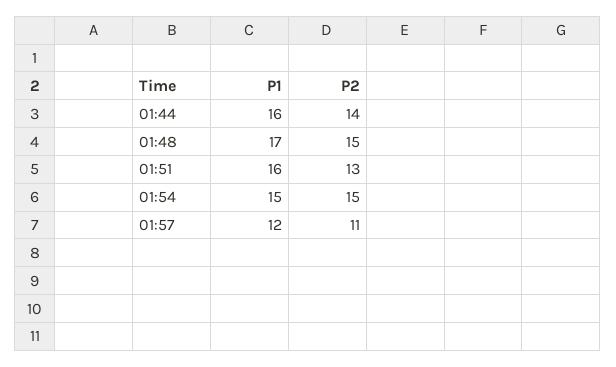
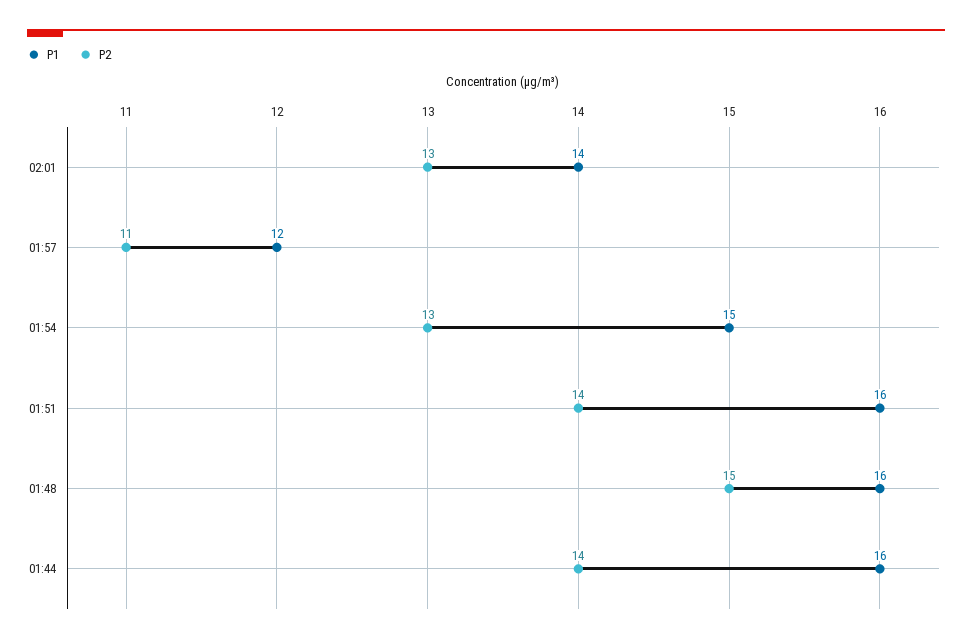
P1, 01:48: 17 -> 16
P2, 01:51: 13 -> 14
P2, 01:54: 15 -> 13
P1, 02:01: none -> 14
P2, 02:01: none -> 13

